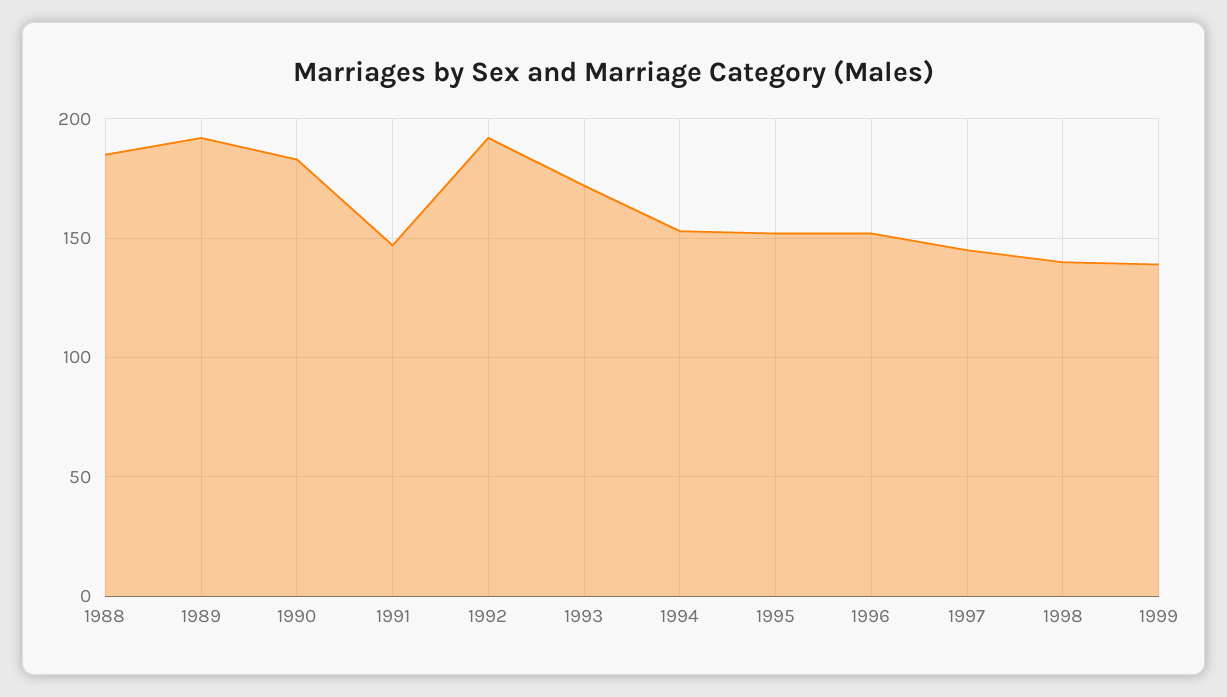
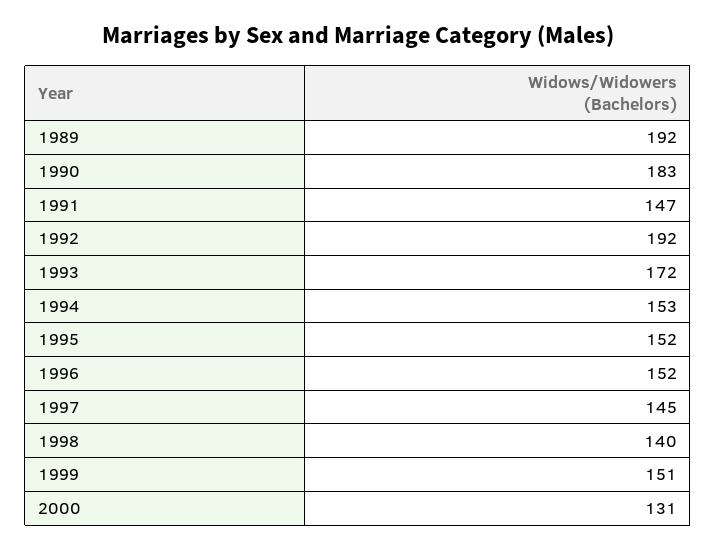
1988: 185 -> none
1999: 140 -> 151
2000: none -> 131

